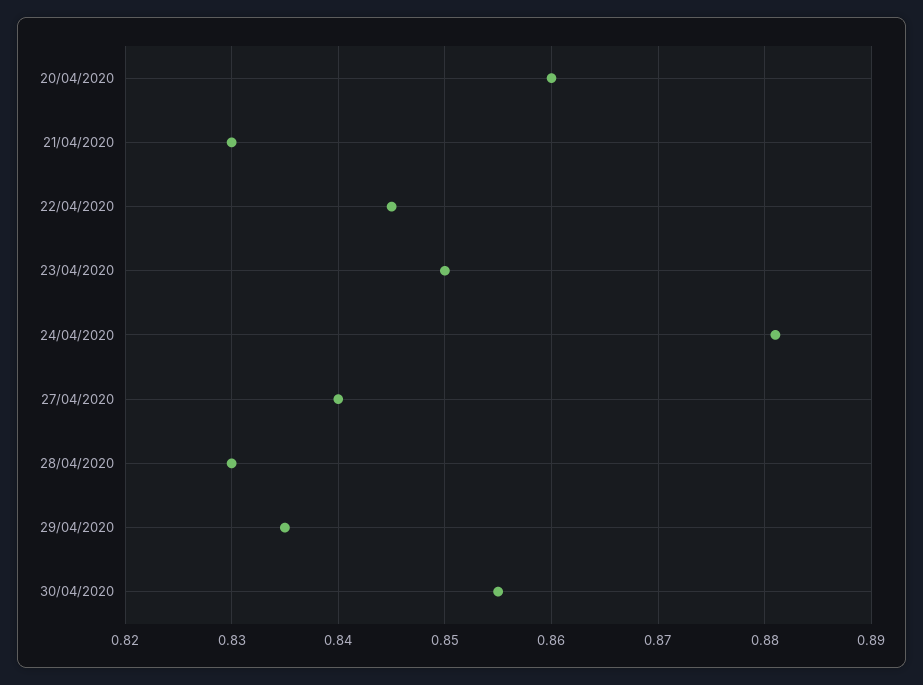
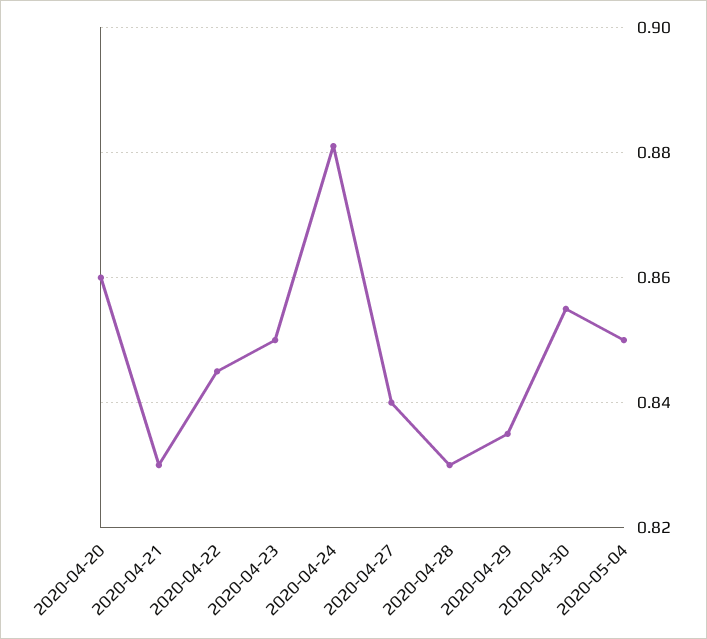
2020-05-04: none -> 0.85

